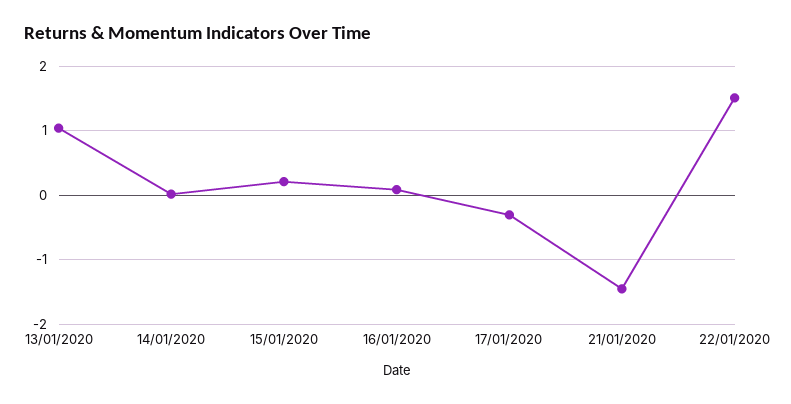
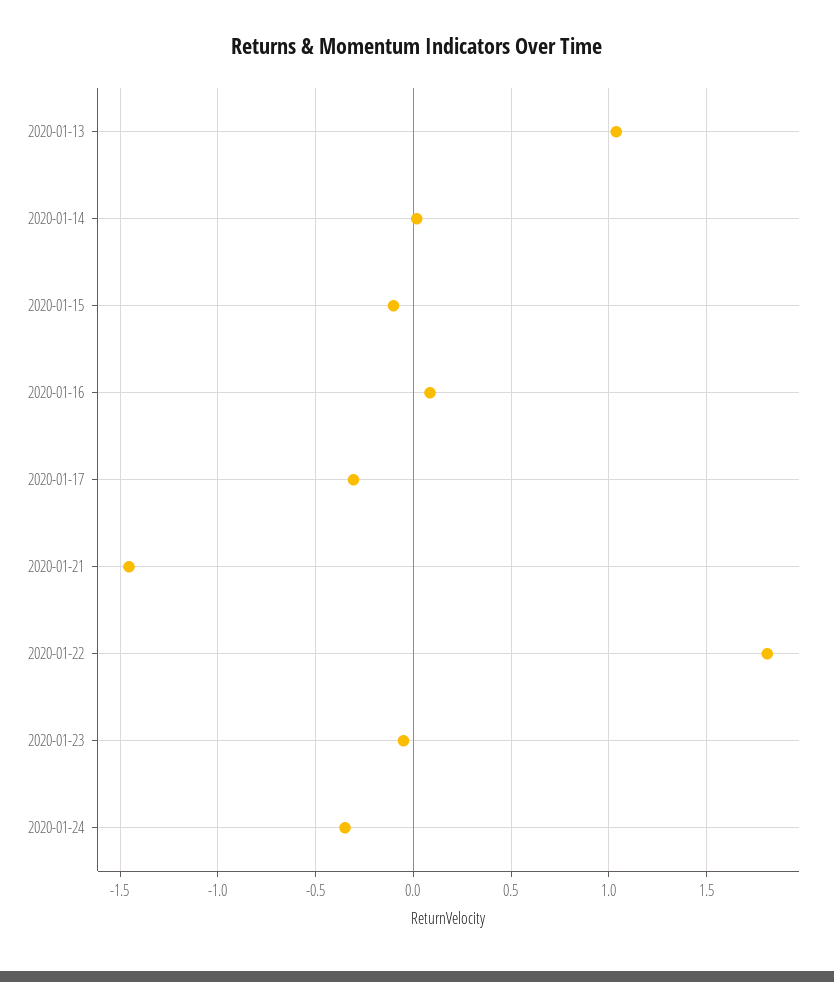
15/01/2020: 0.2 -> -0.1
22/01/2020: 1.5 -> 1.8
2020-01-23: none -> -0.05
2020-01-24: none -> -0.35

